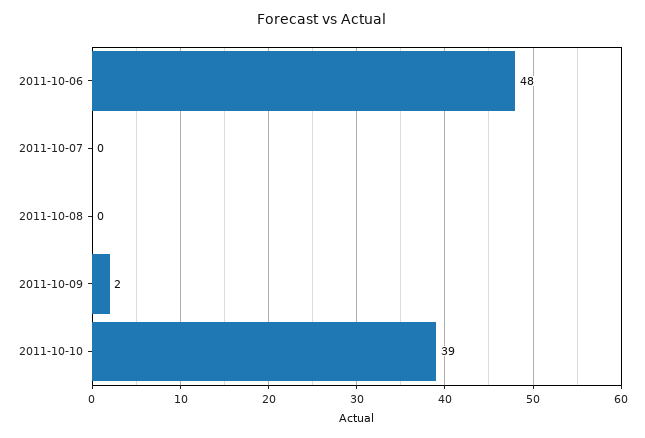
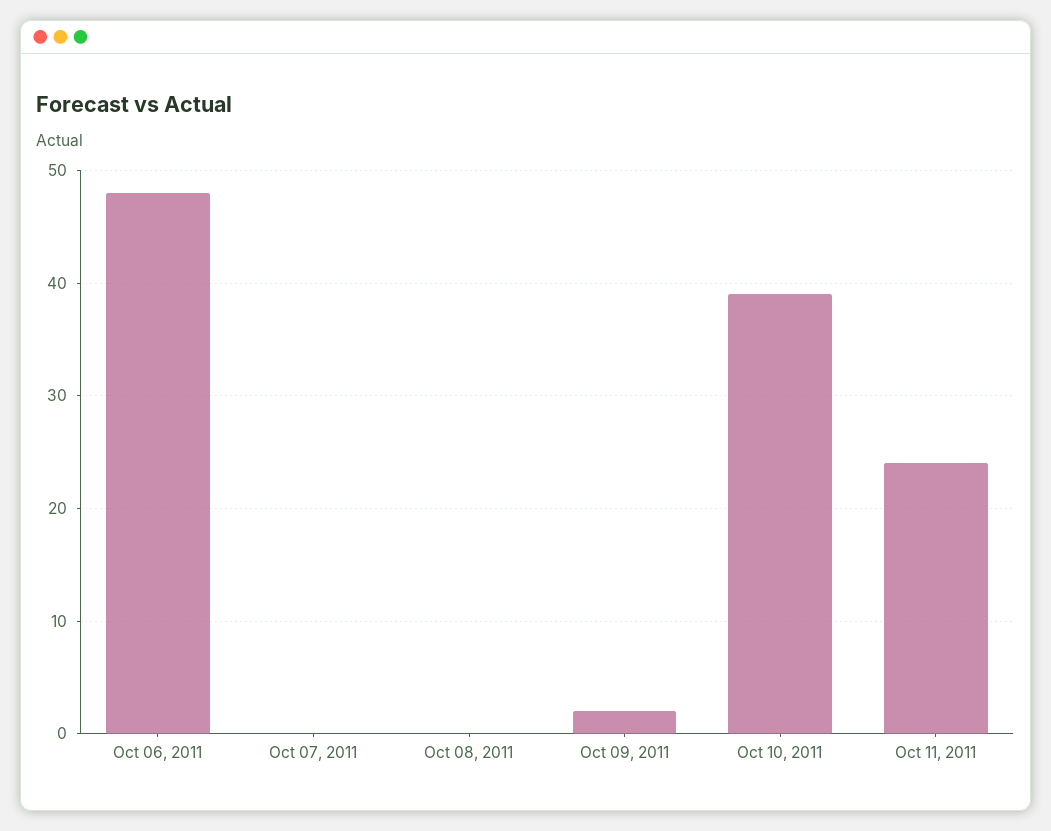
Oct 11, 2011: none -> 24

